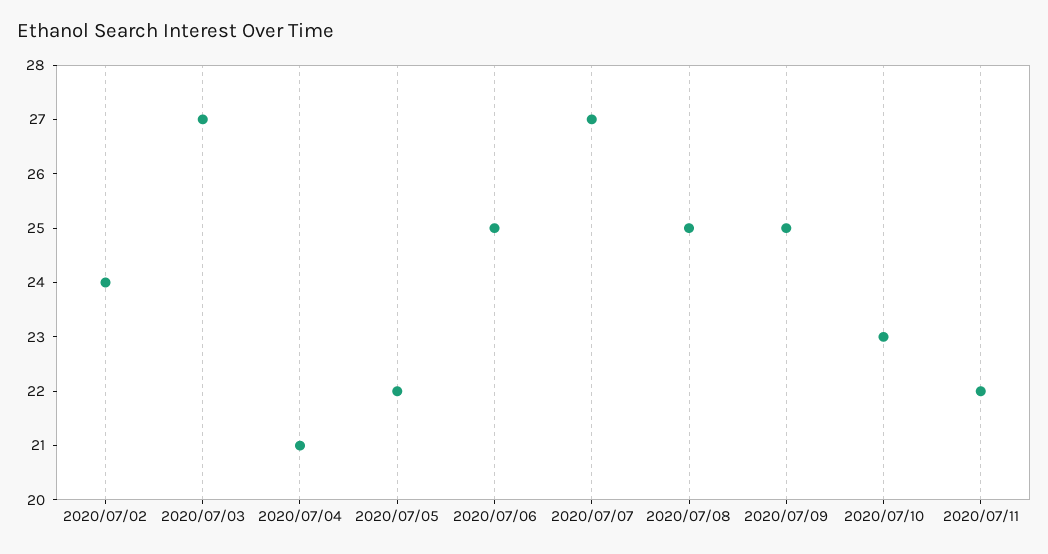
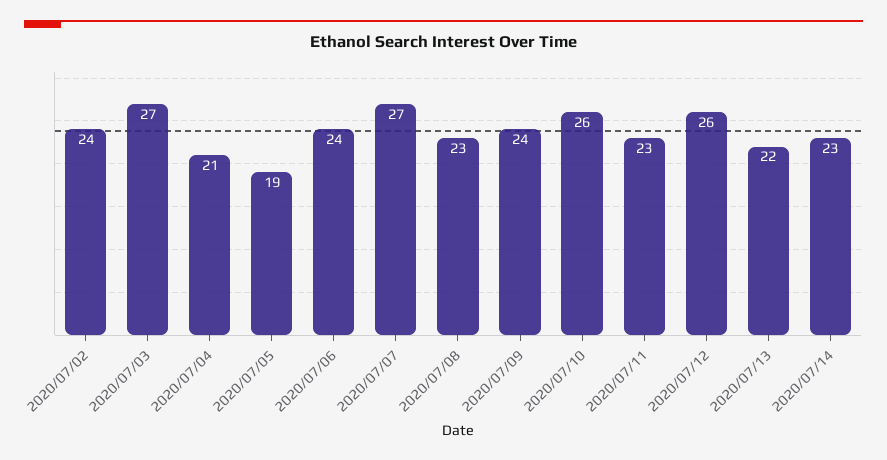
2020/07/05: 22 -> 19
2020/07/06: 25 -> 24
2020/07/08: 25 -> 23
2020/07/09: 25 -> 24
2020/07/10: 23 -> 26
2020/07/11: 22 -> 23
2020/07/12: none -> 26
2020/07/13: none -> 22
2020/07/14: none -> 23

